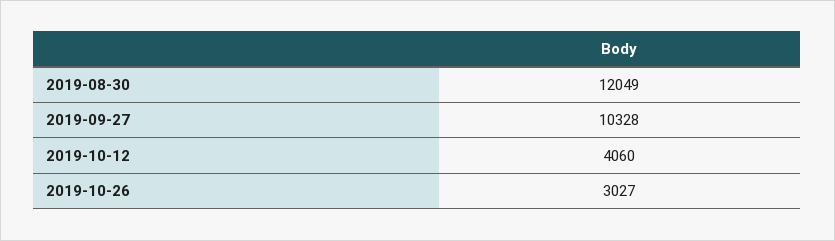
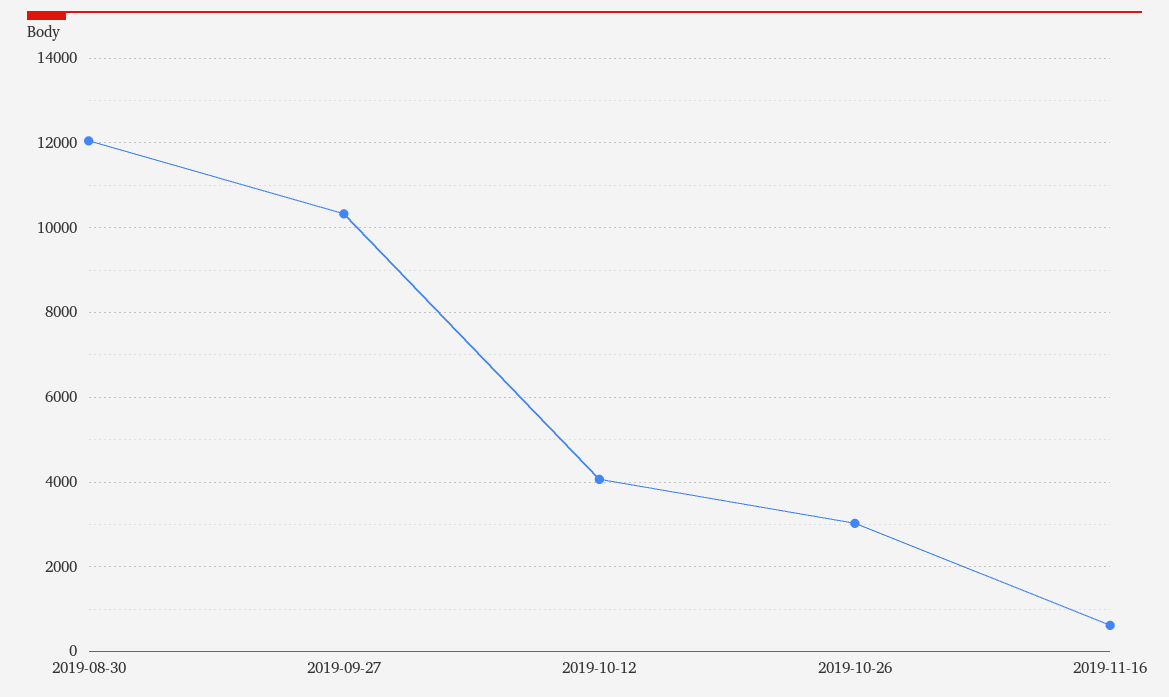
2019-11-16: none -> 600

